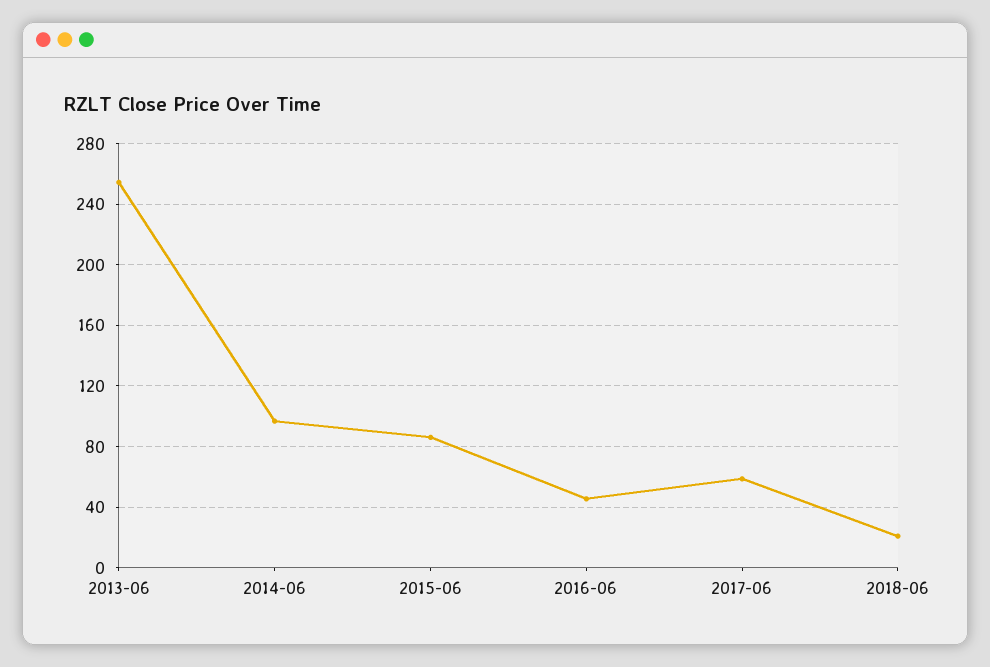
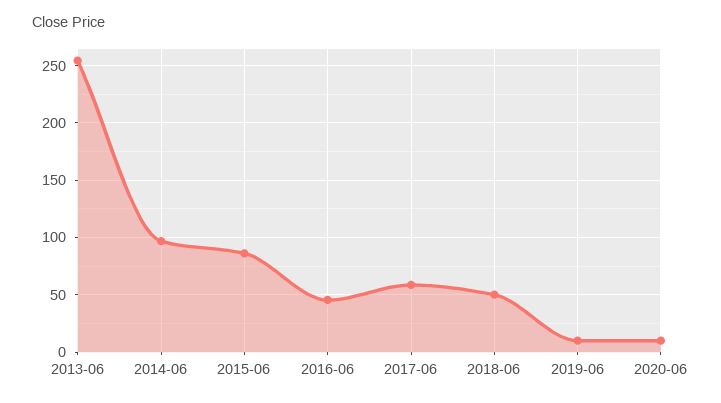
2018-06: 20 -> 50
2019-06: none -> 10
2020-06: none -> 10

